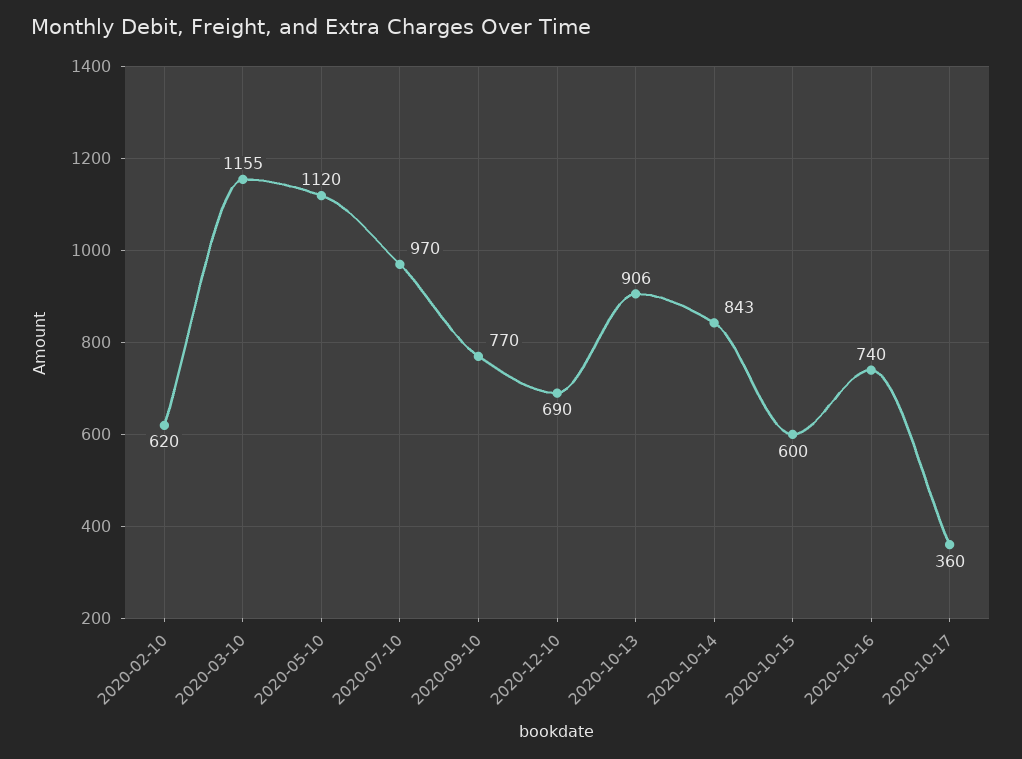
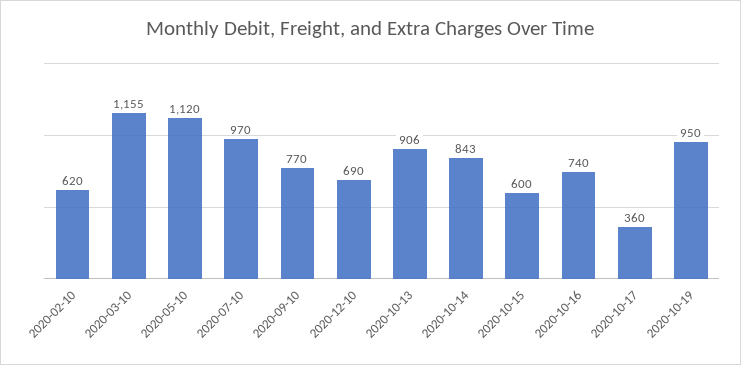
2020-10-19: none -> 950

